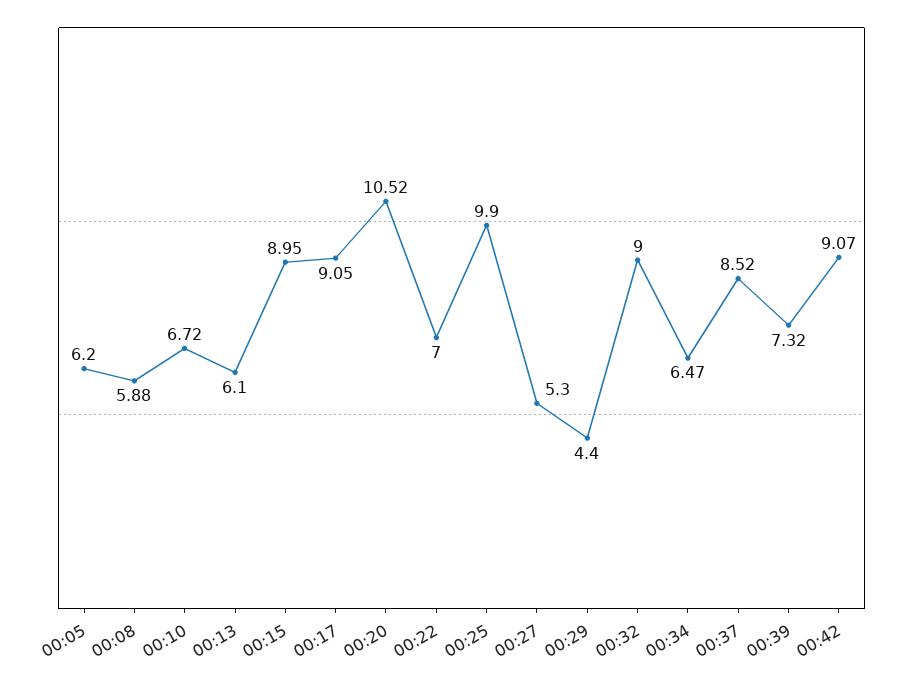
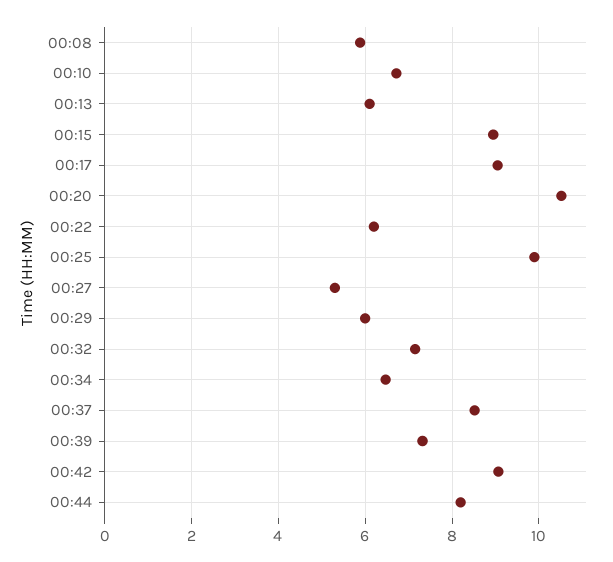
00:05: 6.2 -> none
00:22: 7 -> 6.2
00:29: 4.4 -> 6
00:32: 9 -> 7.2
00:44: none -> 8.2

